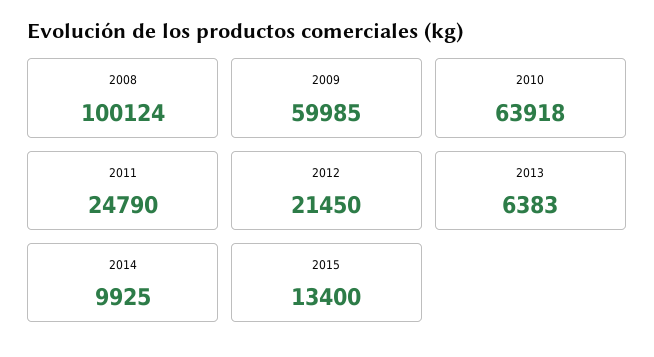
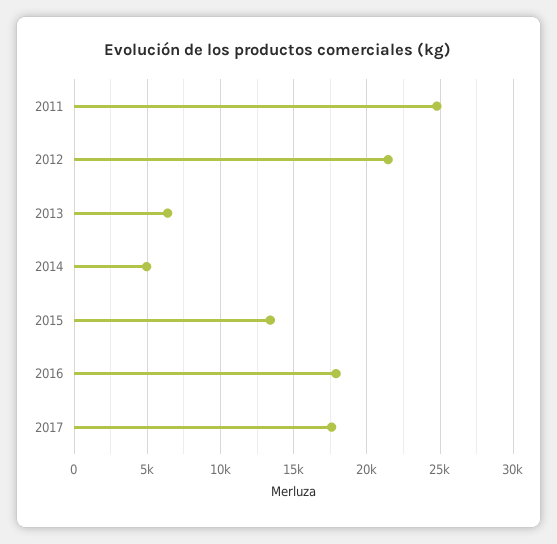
2008: 100124 -> none
2009: 59985 -> none
2010: 63918 -> none
2014: 9925 -> 5000
2016: none -> 18000
2017: none -> 17500

